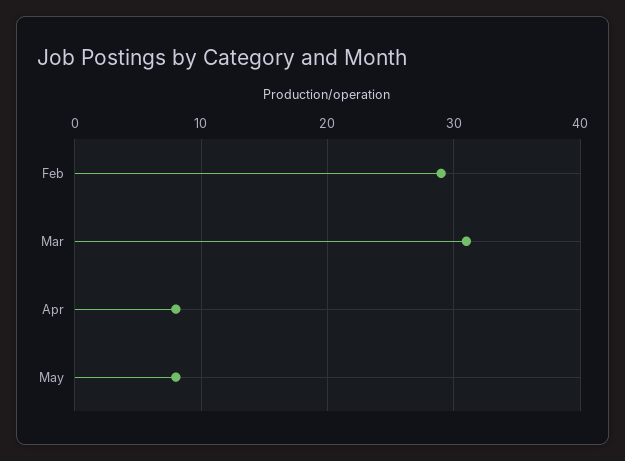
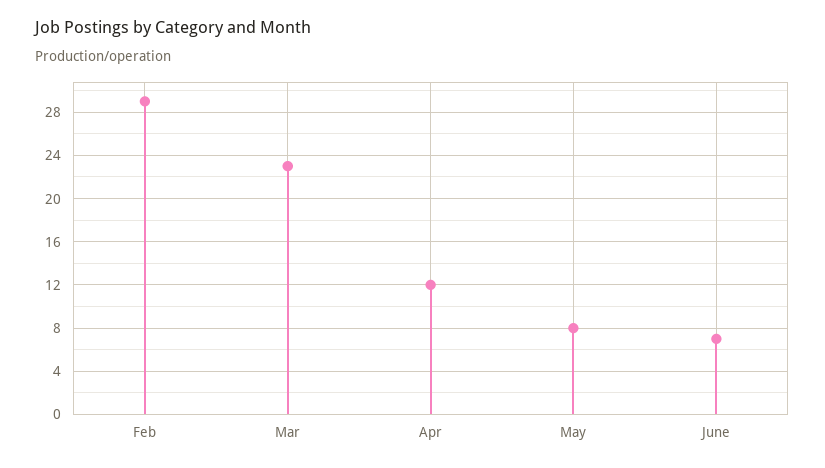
Mar: 31 -> 23
Apr: 8 -> 12
June: none -> 7

